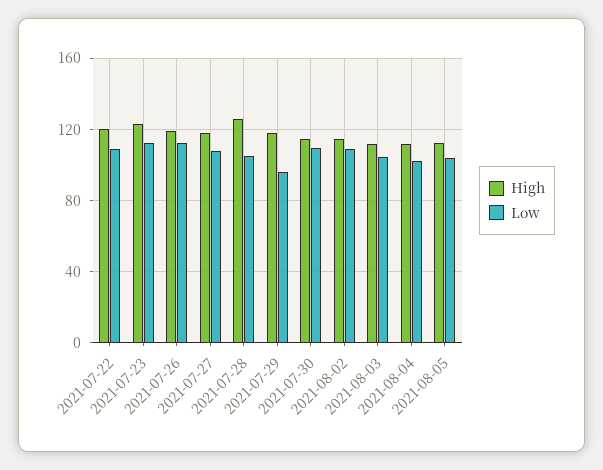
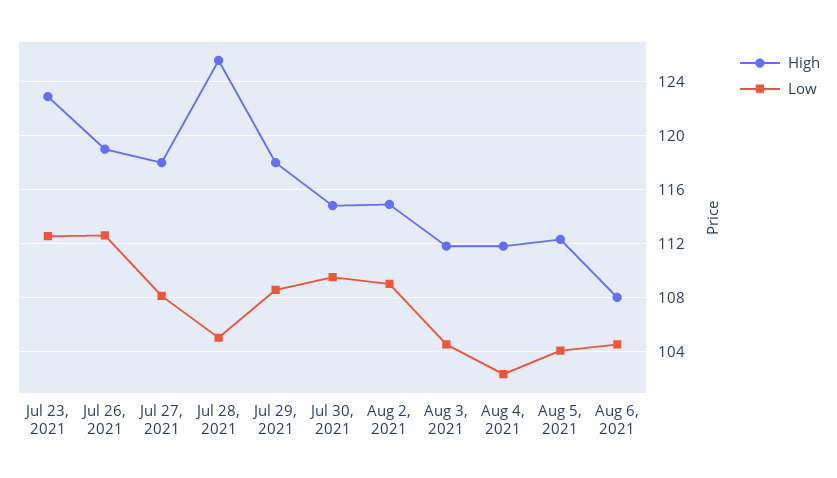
High, 2021-07-22: 120 -> none
Low, 2021-07-22: 110 -> none
Low, 2021-07-29: 95 -> 108.5
High, Aug 6, 2021: none -> 108
Low, Aug 6, 2021: none -> 104.5

